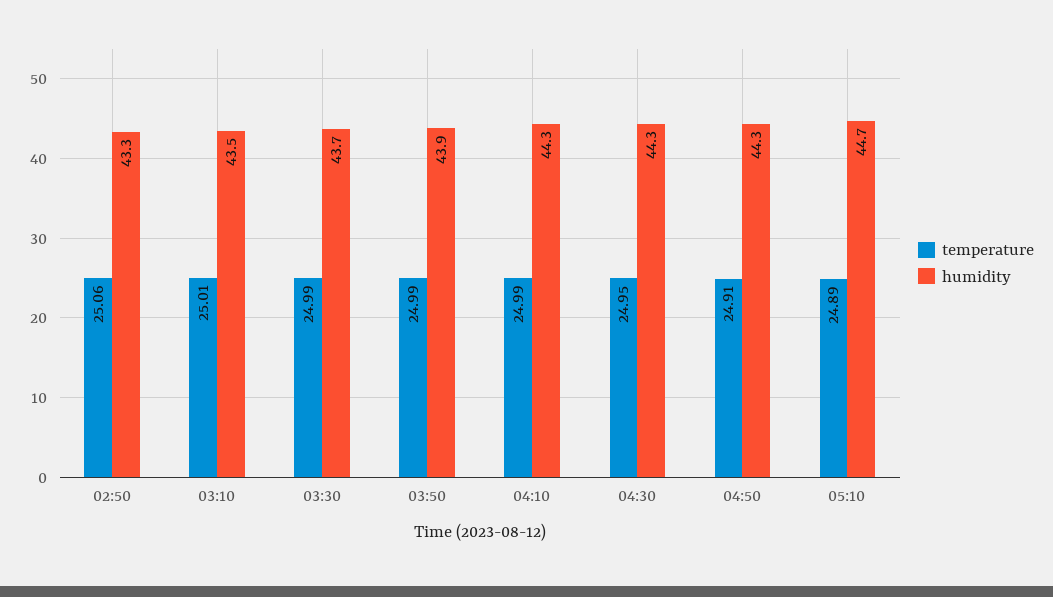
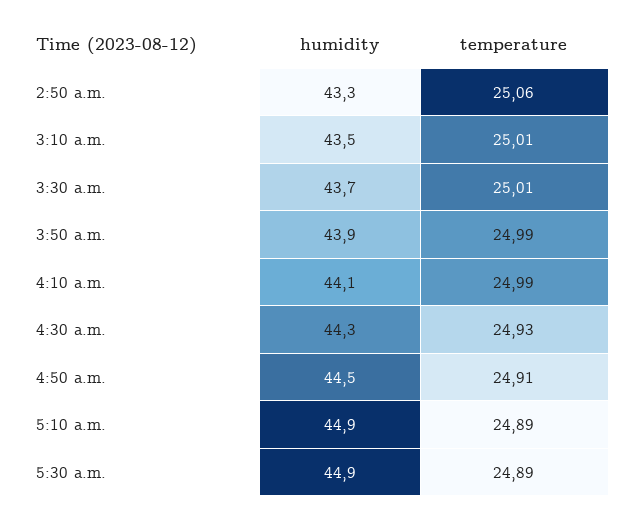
temperature, 03:30: 24.99 -> 25.01
humidity, 04:10: 44.3 -> 44.1
temperature, 04:30: 24.95 -> 24.93
humidity, 04:50: 44.3 -> 44.5
humidity, 05:10: 44.7 -> 44.9
humidity, 5:30 a.m.: none -> 44.9
temperature, 5:30 a.m.: none -> 24.89

